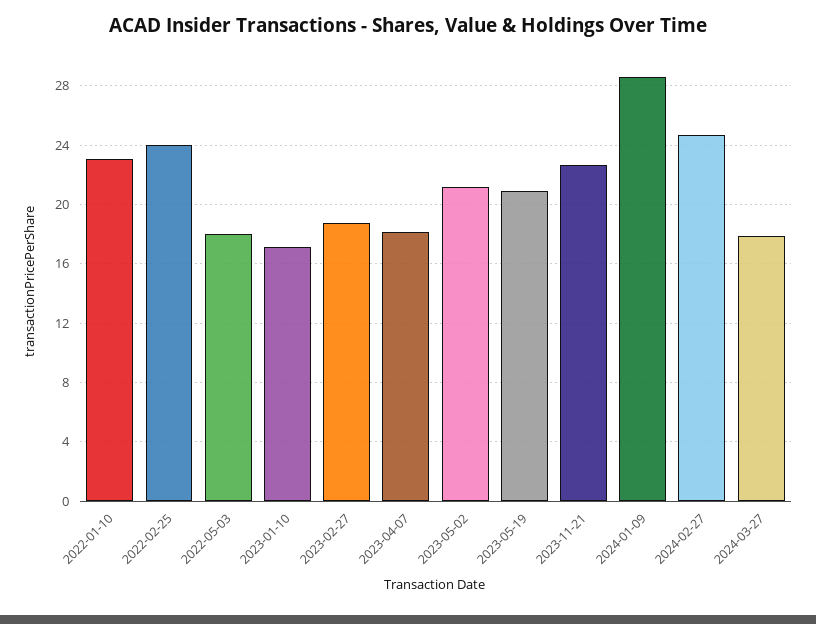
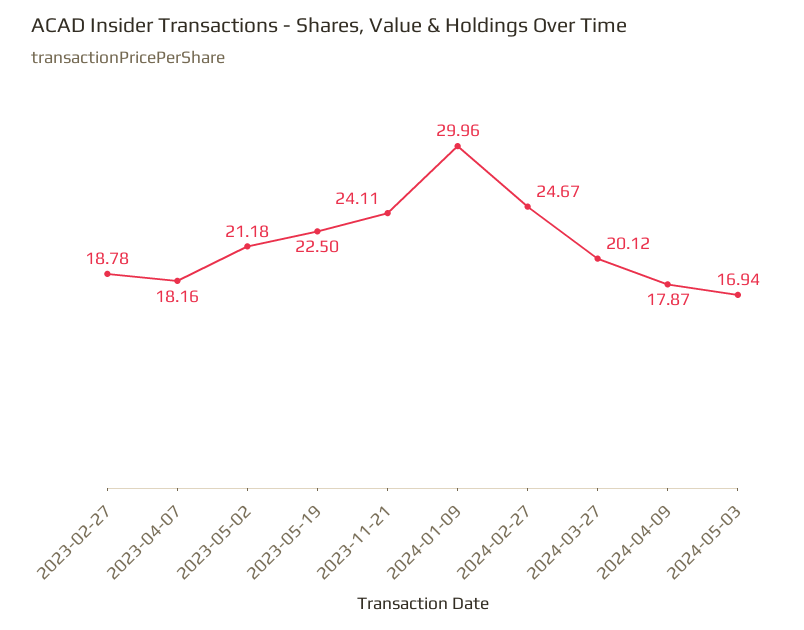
2022-01-10: 23 -> none
2022-02-25: 24 -> none
2022-05-03: 18 -> none
2023-01-10: 17 -> none
2023-05-19: 21 -> 22.5
2023-11-21: 22.5 -> 24.11
2024-01-09: 28.5 -> 29.96
2024-03-27: 18 -> 20.12
2024-04-09: none -> 17.87
2024-05-03: none -> 16.94

